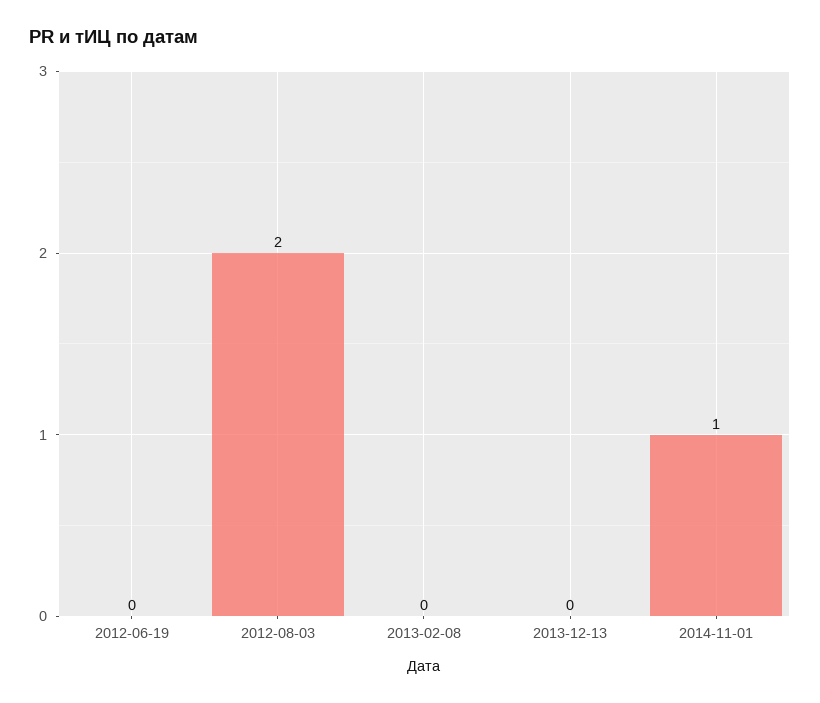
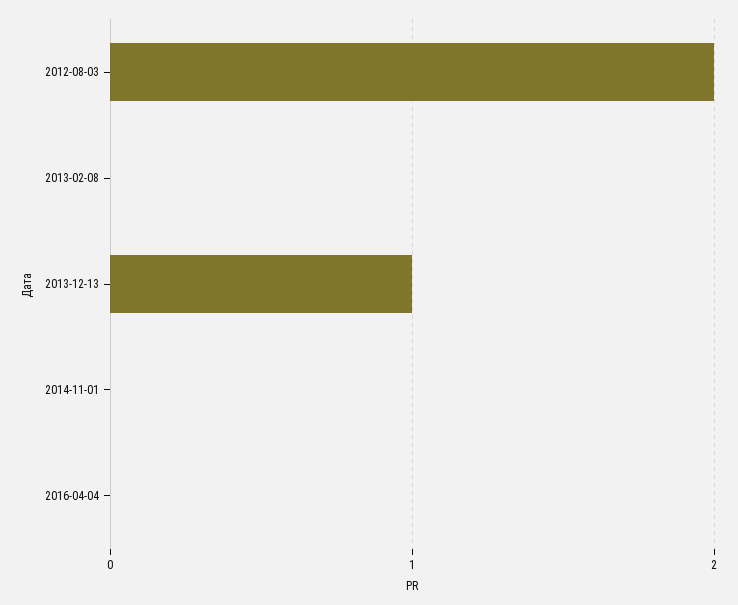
2012-06-19: 0 -> none
2013-12-13: 0 -> 1
2014-11-01: 1 -> 0
2016-04-04: none -> 0

